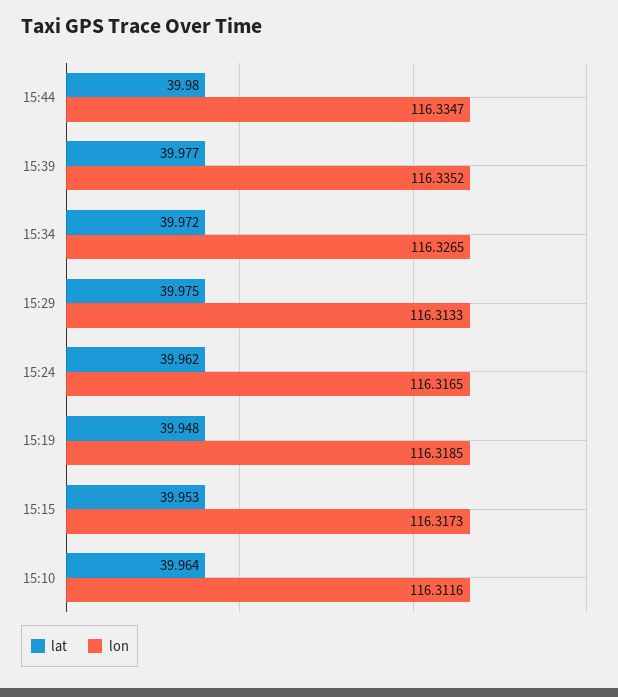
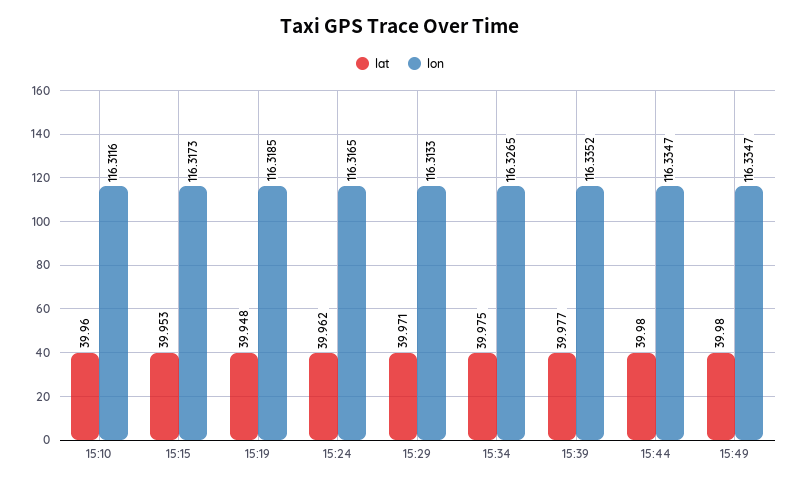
lat, 15:34: 39.972 -> 39.975
lat, 15:29: 39.975 -> 39.971
lat, 15:10: 39.964 -> 39.96
lat, 15:49: none -> 39.98
lon, 15:49: none -> 116.3347

